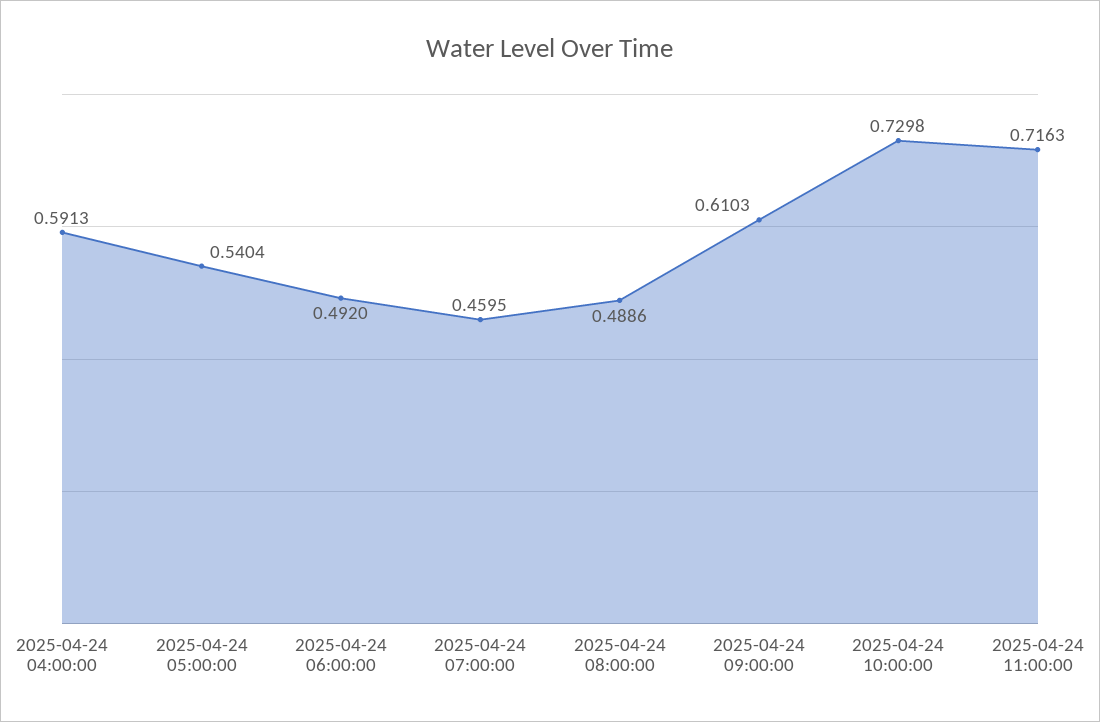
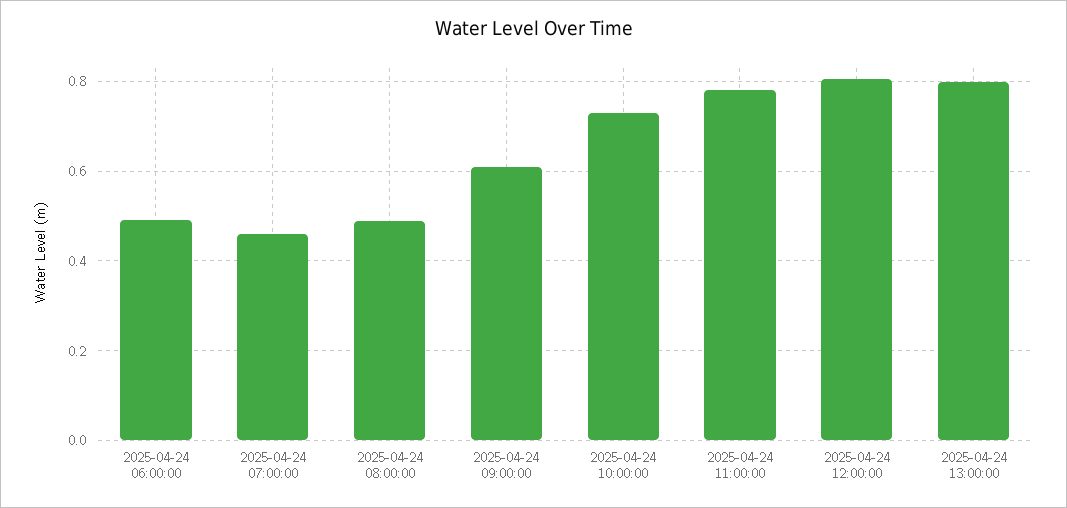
2025-04-24 04:00:00: 0.5913 -> none
2025-04-24 05:00:00: 0.5404 -> none
2025-04-24 11:00:00: 0.7163 -> 0.78
2025-04-24 12:00:00: none -> 0.8
2025-04-24 13:00:00: none -> 0.8

